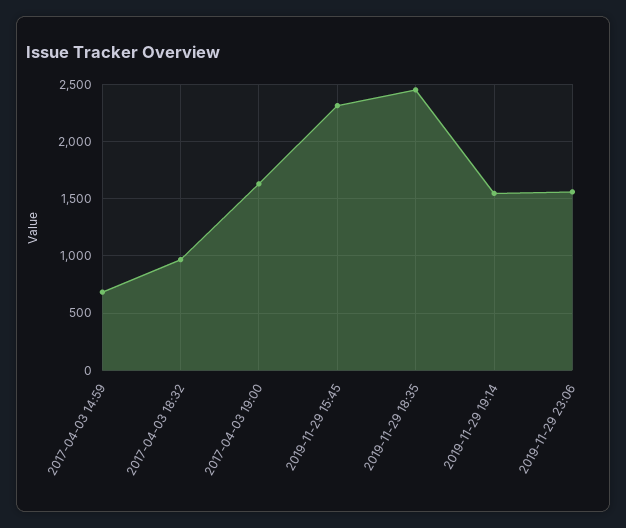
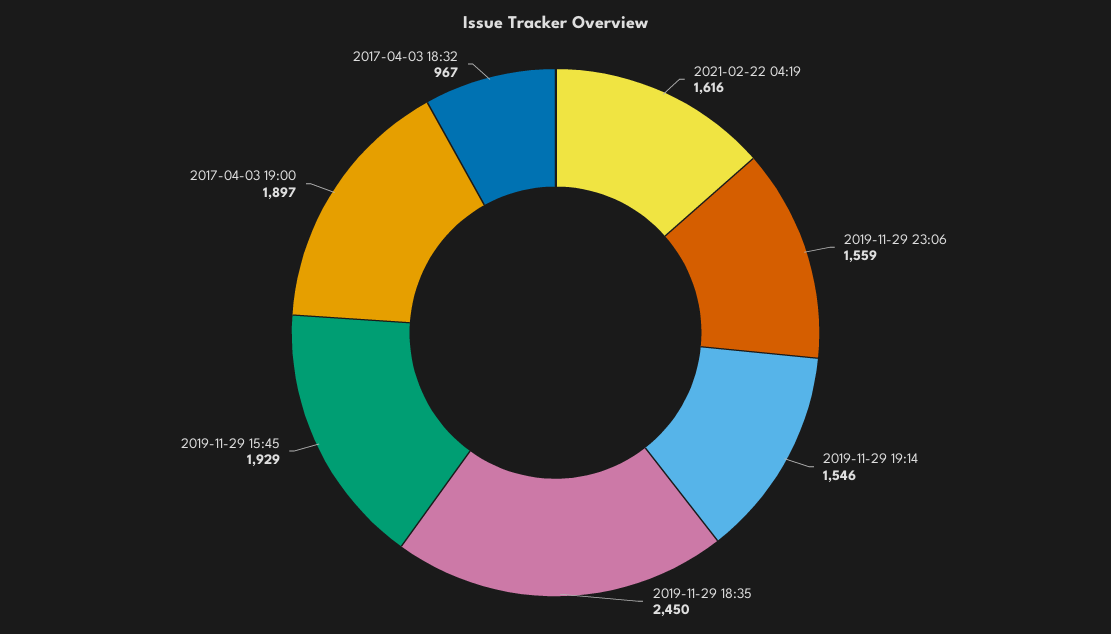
2017-04-03 14:59: 700 -> none
2017-04-03 19:00: 1600 -> 1897
2019-11-29 15:45: 2300 -> 1929
2021-02-22 04:19: none -> 1616

